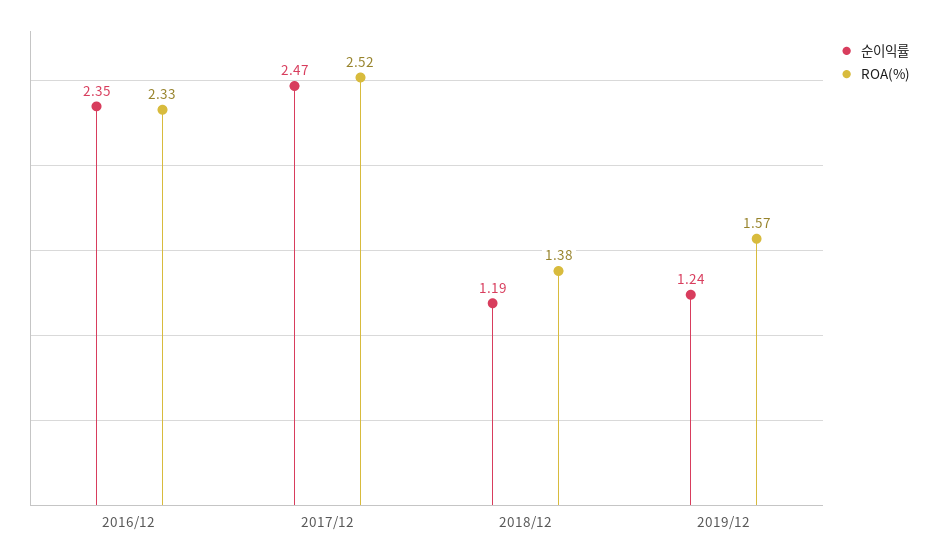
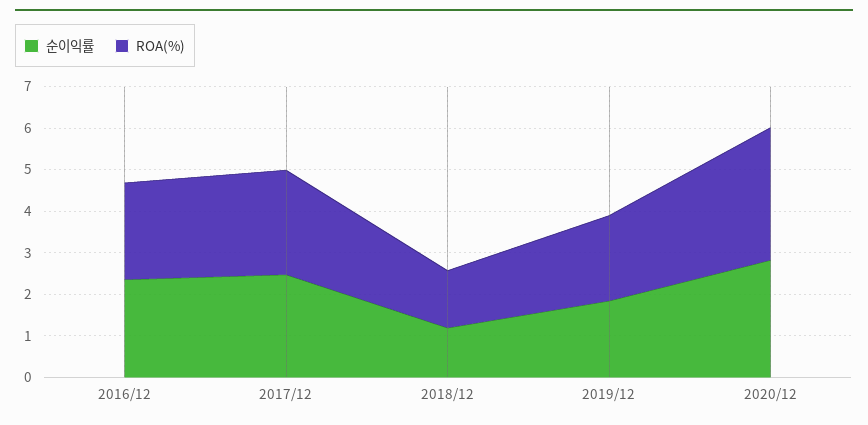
순이익률, 2019/12: 1.24 -> 1.8
ROA(%), 2019/12: 1.57 -> 2
순이익률, 2020/12: none -> 2.8
ROA(%), 2020/12: none -> 3.2

